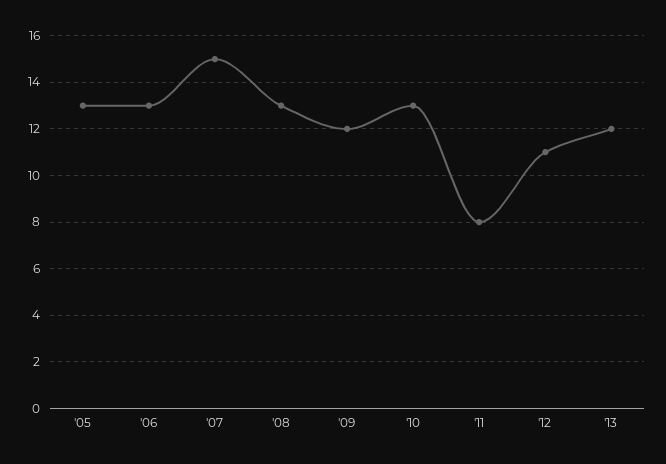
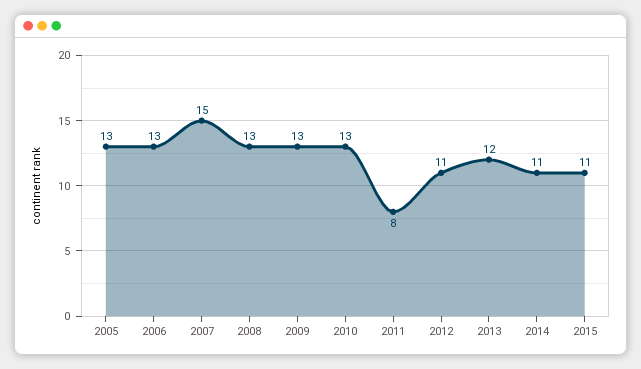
'09: 12 -> 13
2014: none -> 11
2015: none -> 11

